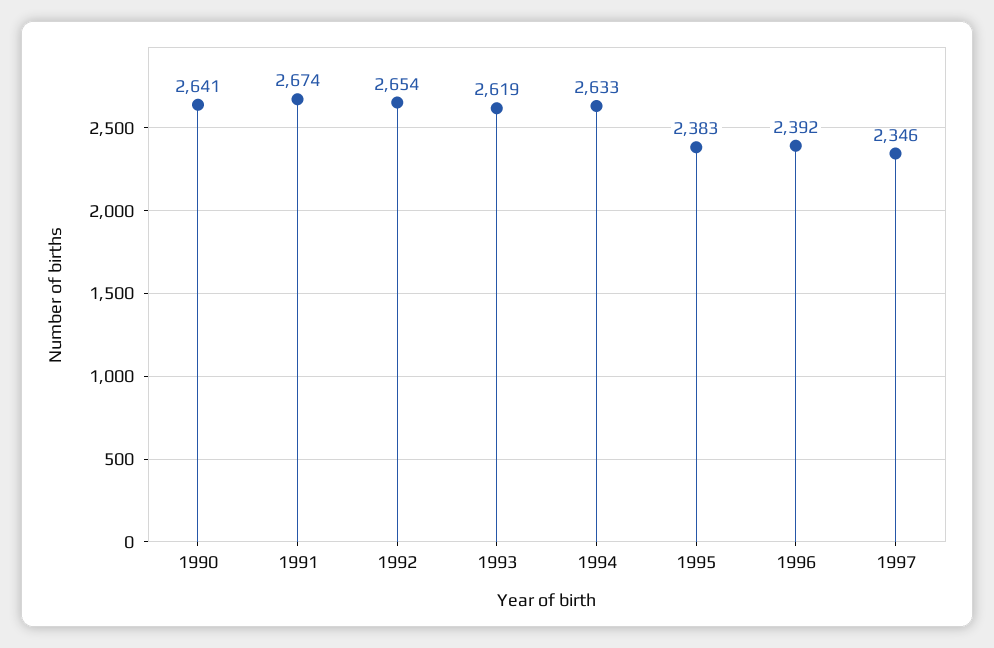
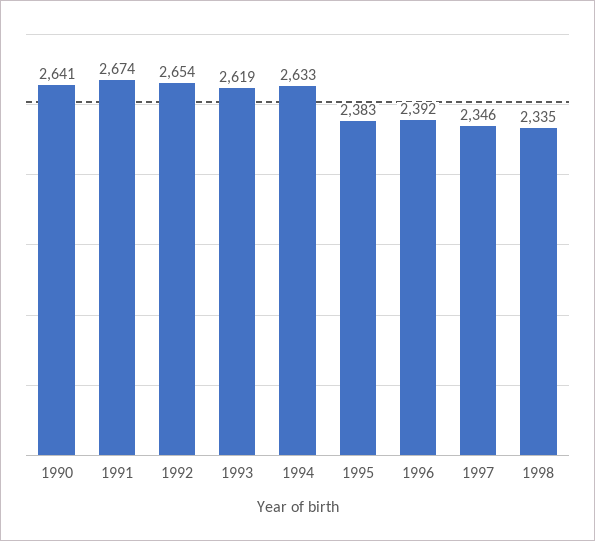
1998: none -> 2335

